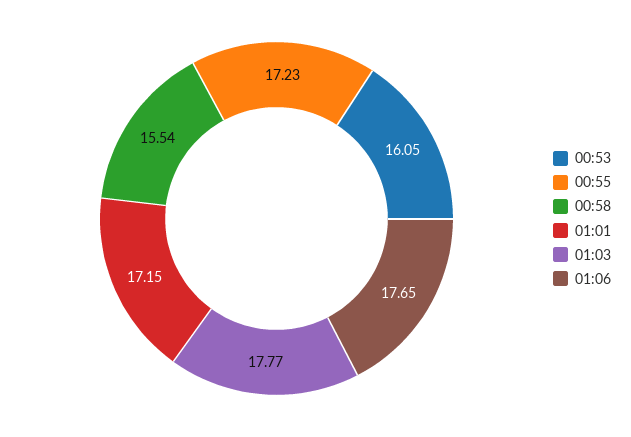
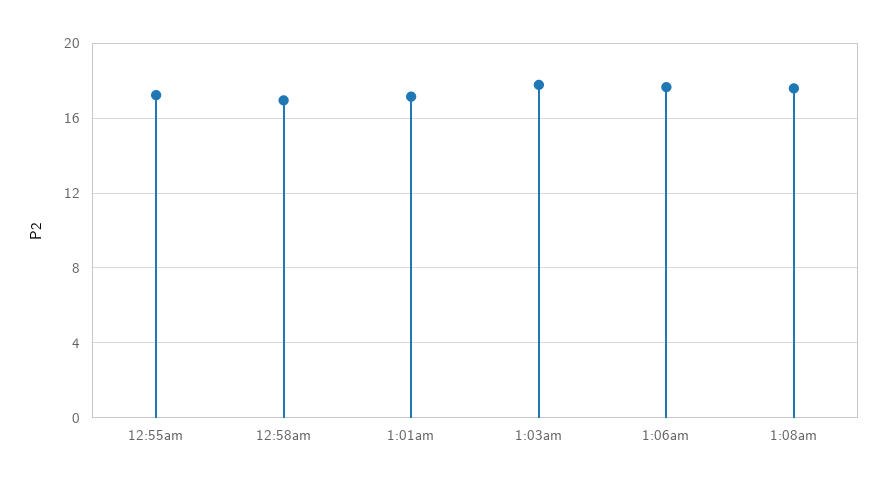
00:53: 16.05 -> none
00:58: 15.54 -> 17
1:08am: none -> 17.5

